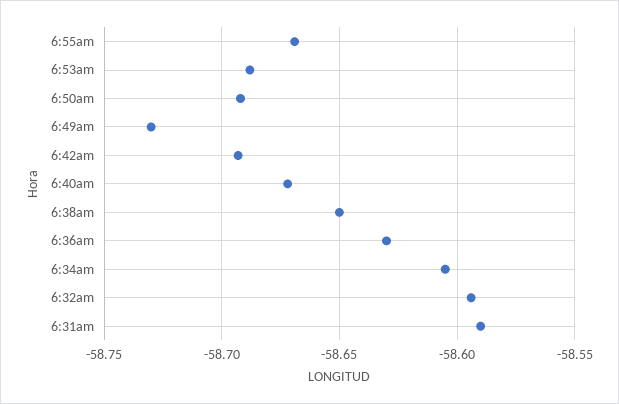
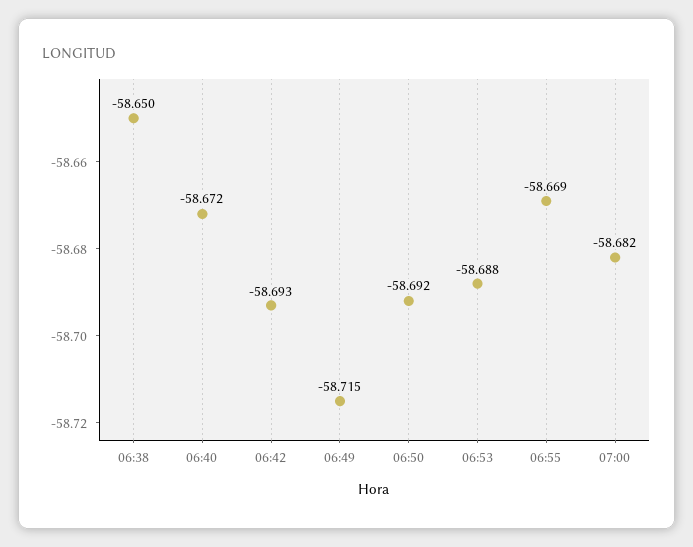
6:49am: -58.73 -> -58.715
6:36am: -58.63 -> none
6:34am: -58.605 -> none
6:32am: -58.595 -> none
6:31am: -58.59 -> none
07:00: none -> -58.682

